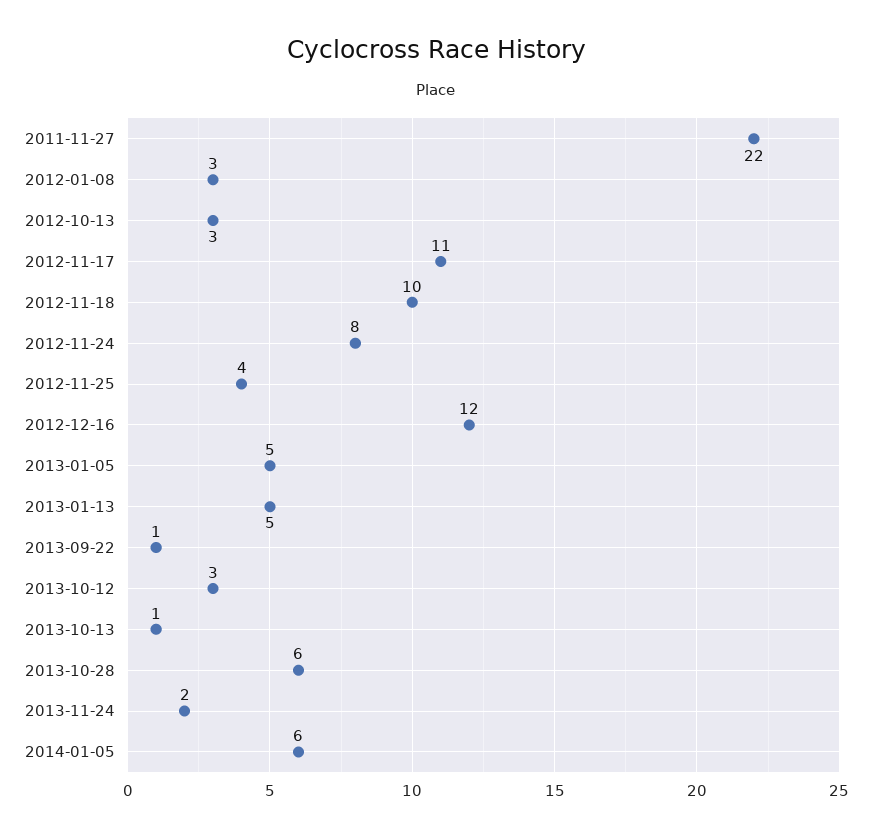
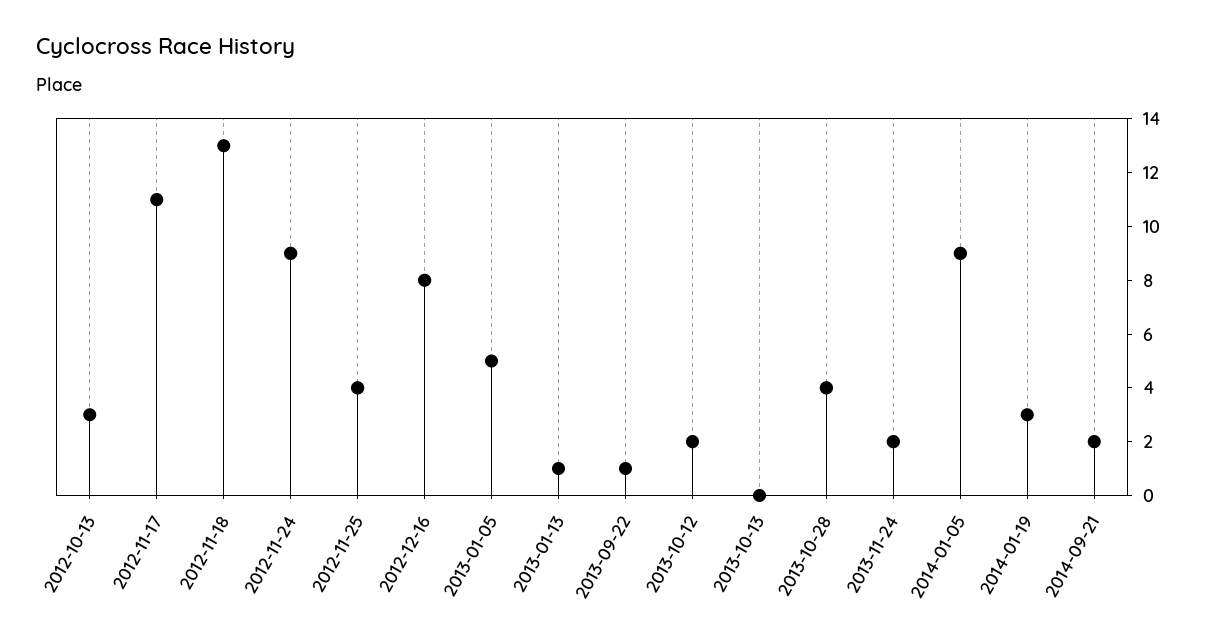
2011-11-27: 22 -> none
2012-01-08: 3 -> none
2012-11-18: 10 -> 13
2012-11-24: 8 -> 9
2012-12-16: 12 -> 8
2013-01-13: 5 -> 1
2013-10-12: 3 -> 2
2013-10-13: 1 -> 0
2013-10-28: 6 -> 4
2014-01-05: 6 -> 9
2014-01-19: none -> 3
2014-09-21: none -> 2

